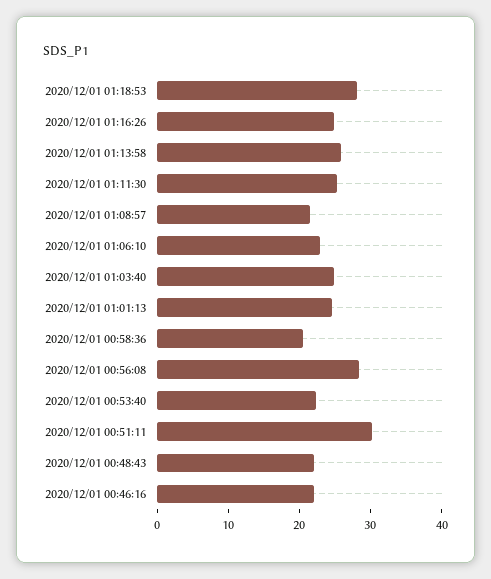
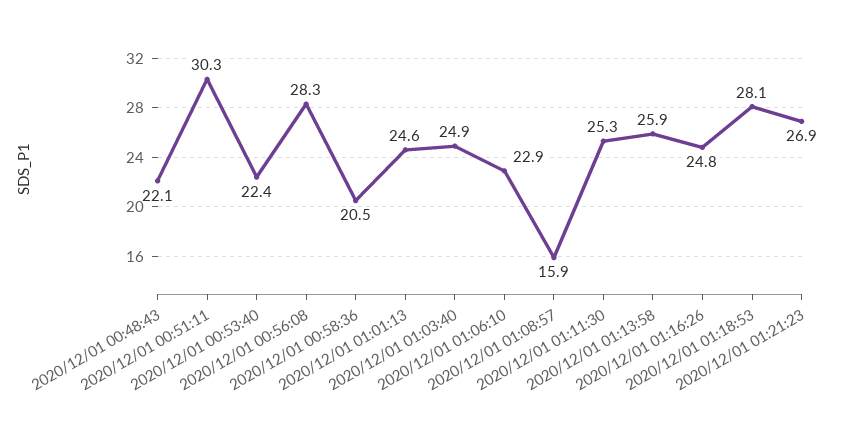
2020/12/01 01:08:57: 22 -> 15.9
2020/12/01 00:46:16: 22 -> none
2020/12/01 01:21:23: none -> 26.9

